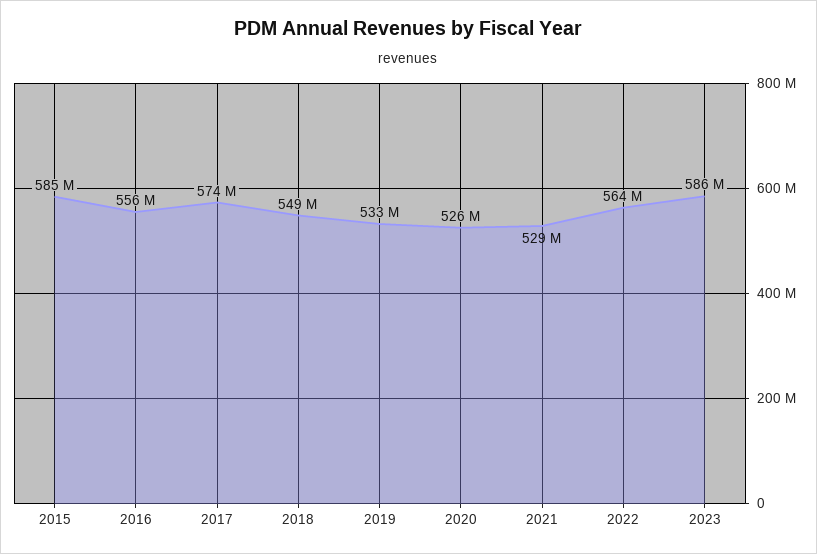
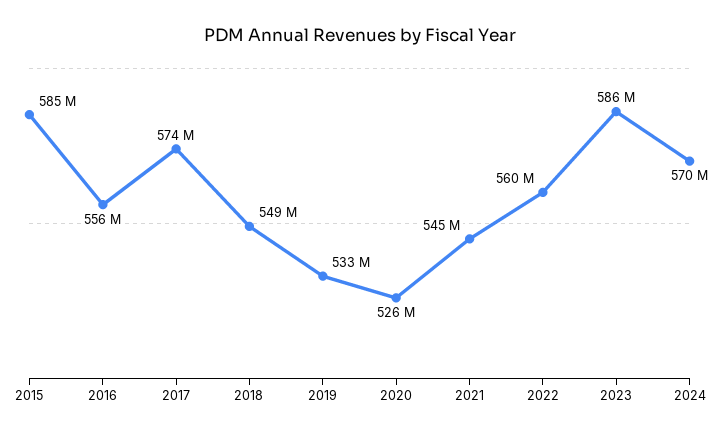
2021: 529000000 -> 545000000
2022: 564000000 -> 560000000
2024: none -> 570000000

